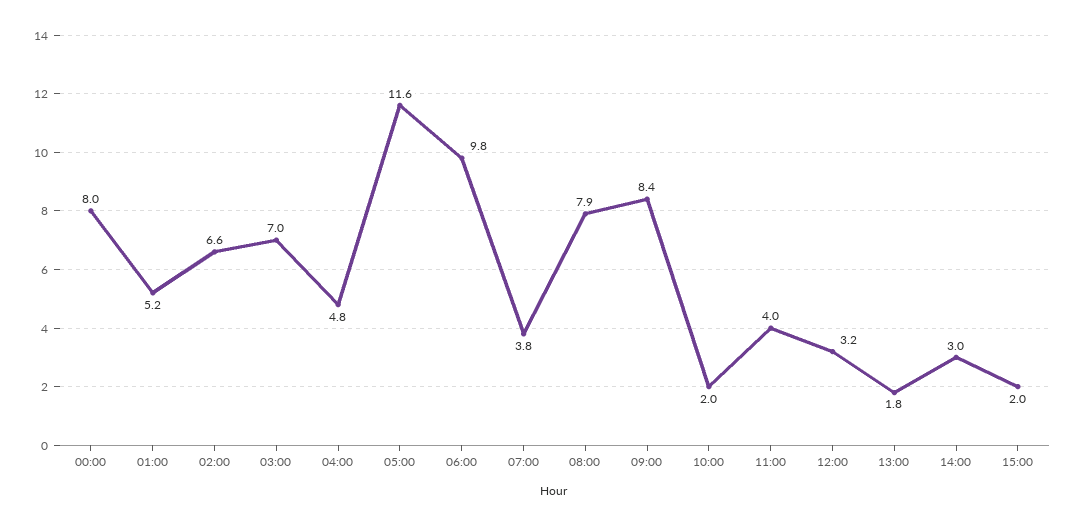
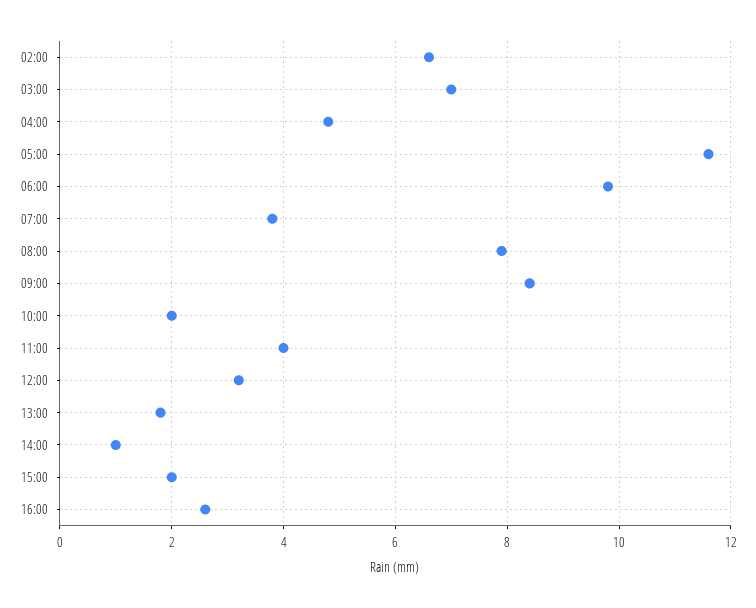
00:00: 8 -> none
01:00: 5.2 -> none
14:00: 3 -> 1
16:00: none -> 2.5

